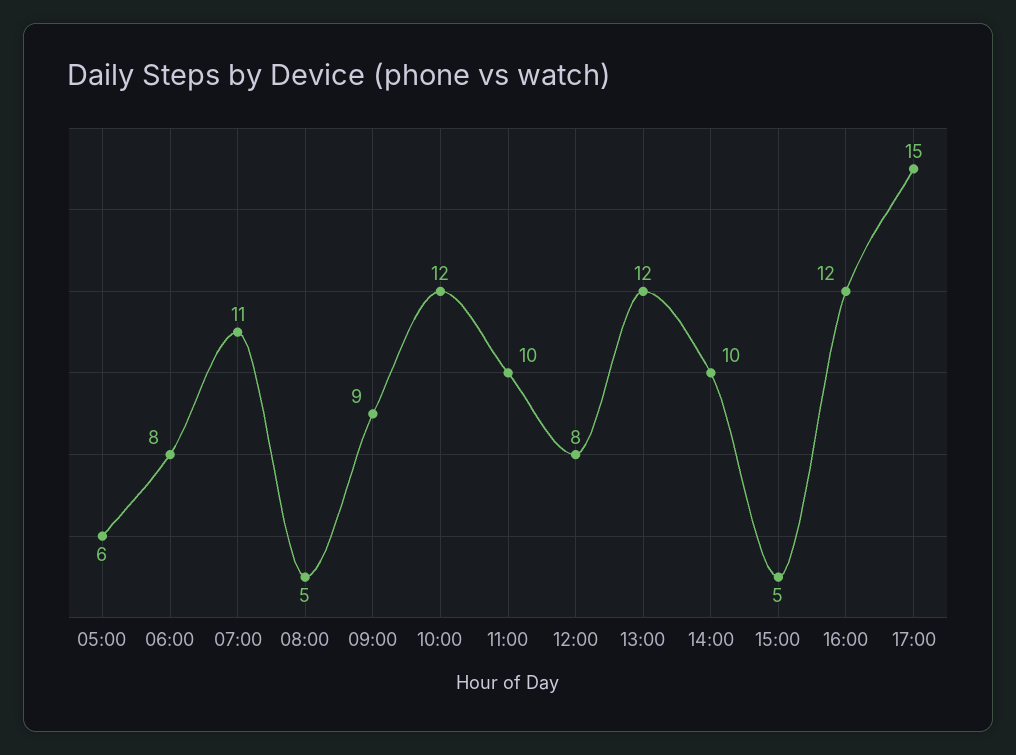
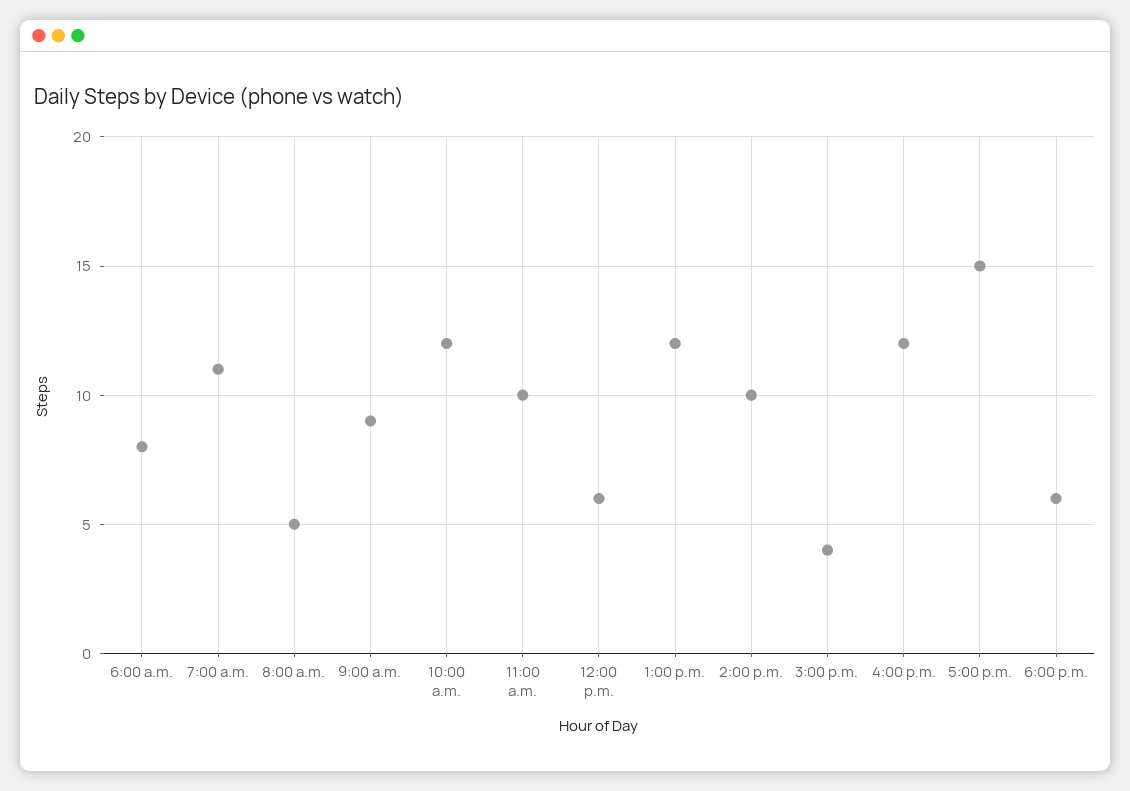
05:00: 6 -> none
12:00: 8 -> 6
15:00: 5 -> 4
6:00 p.m.: none -> 6

